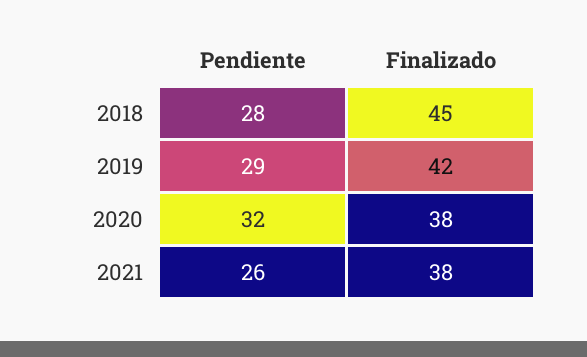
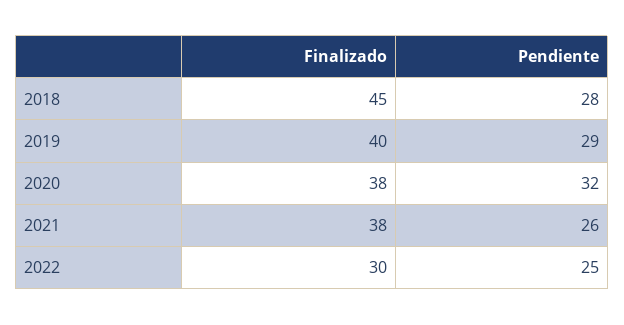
Finalizado, 2019: 42 -> 40
Finalizado, 2022: none -> 30
Pendiente, 2022: none -> 25

